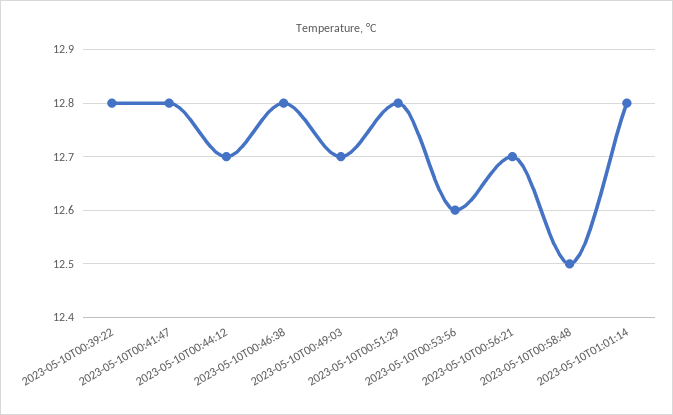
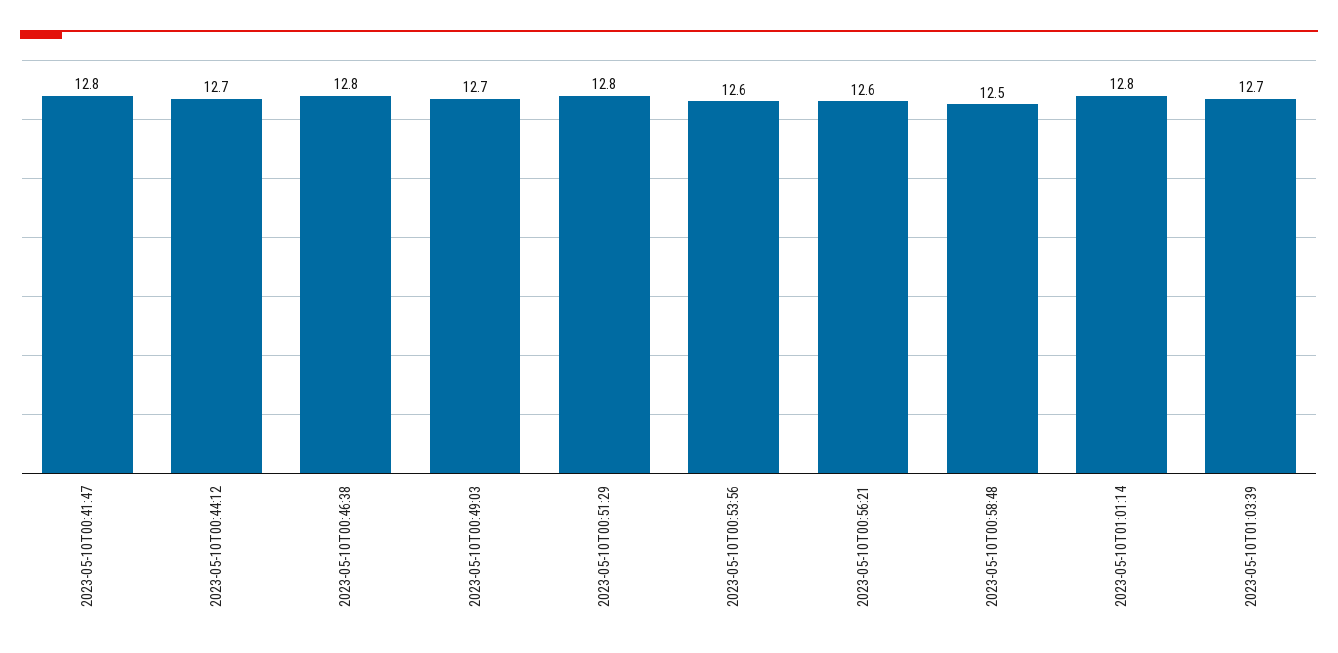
2023-05-10T00:39:22: 12.8 -> none
2023-05-10T00:56:21: 12.7 -> 12.6
2023-05-10T01:03:39: none -> 12.7

